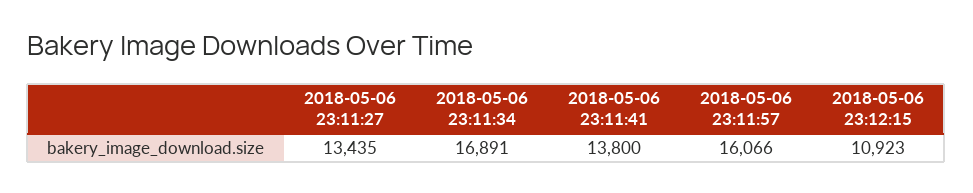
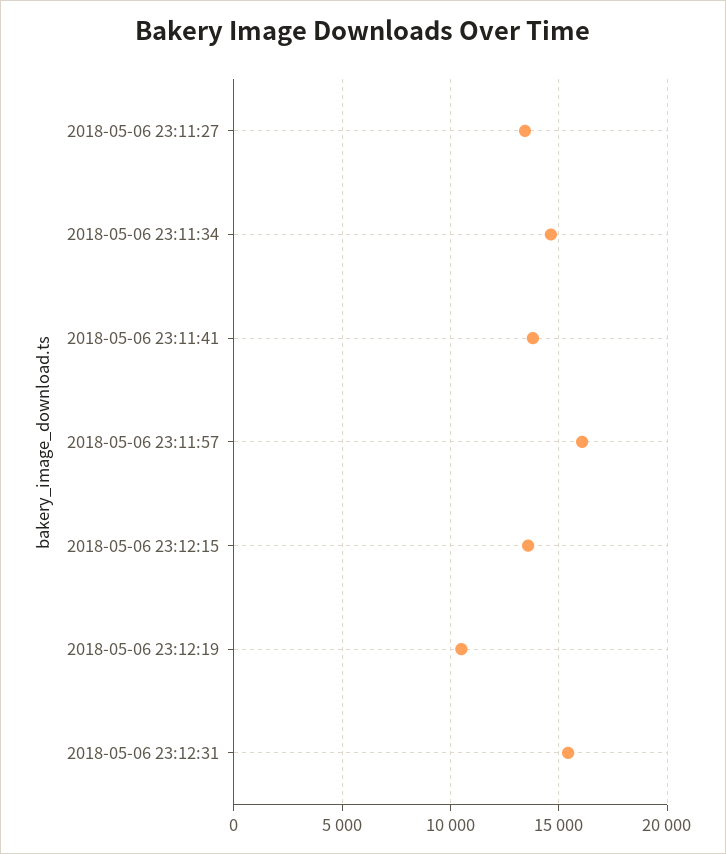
2018-05-06 23:11:34: 16891 -> 14500
2018-05-06 23:12:15: 10923 -> 13500
2018-05-06 23:12:19: none -> 10500
2018-05-06 23:12:31: none -> 15500

